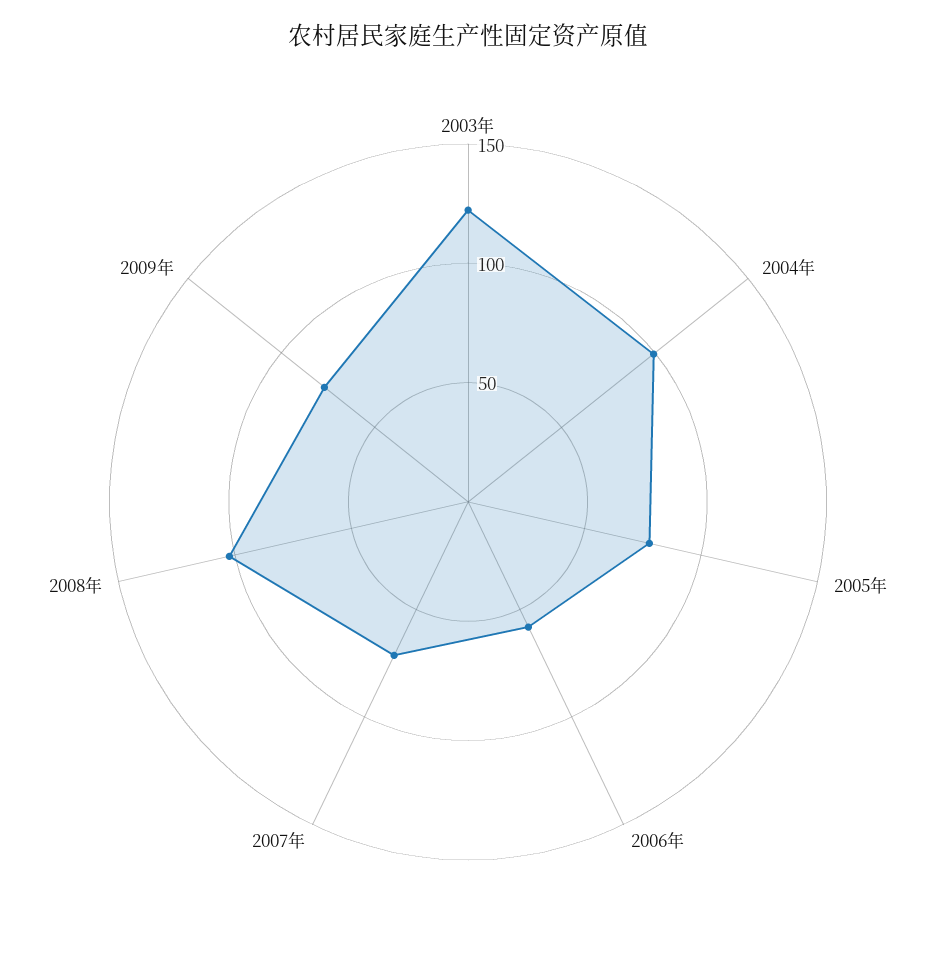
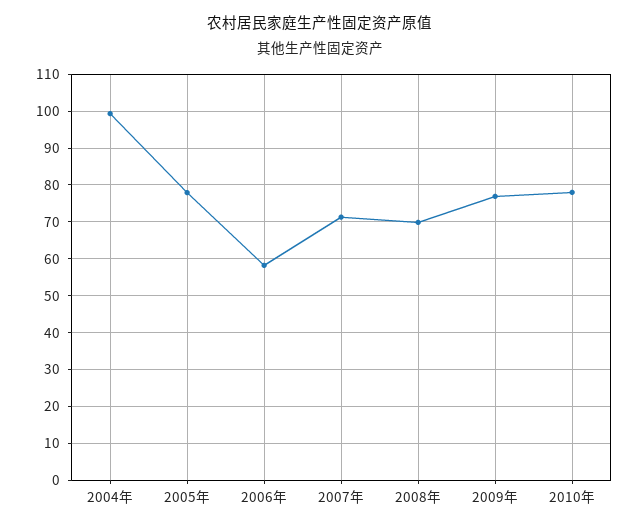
2003年: 120 -> none
2008年: 100 -> 70
2010年: none -> 78

